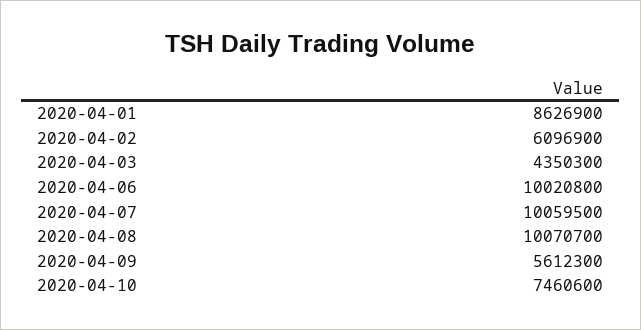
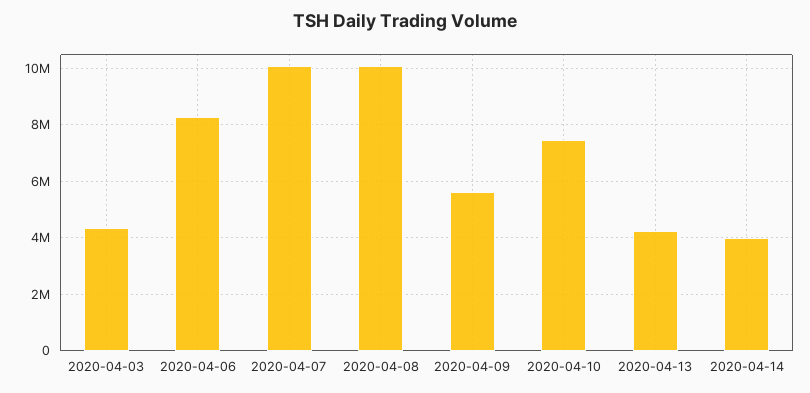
2020-04-01: 8626900 -> none
2020-04-02: 6096900 -> none
2020-04-06: 10020800 -> 8250000
2020-04-13: none -> 4250000
2020-04-14: none -> 4000000

